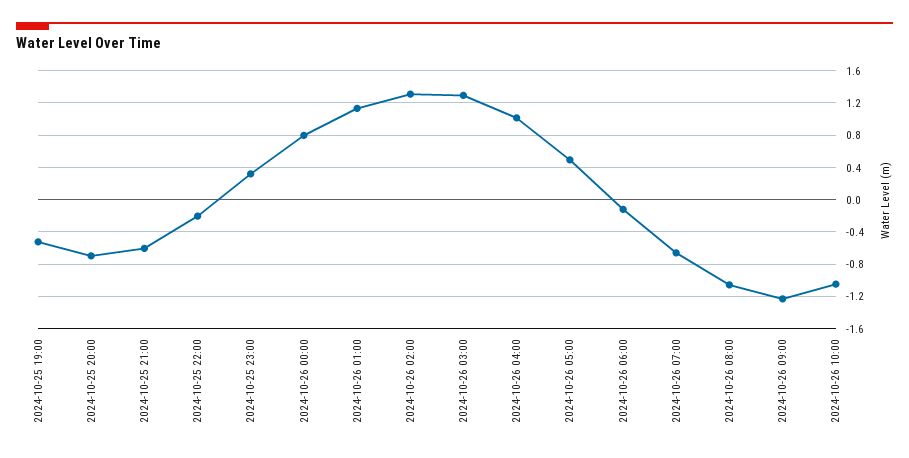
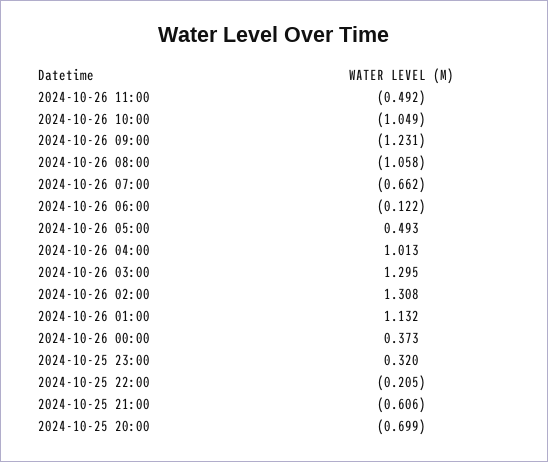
2024-10-25 19:00: -0.5 -> none
2024-10-26 00:00: 0.8 -> 0.373
2024-10-26 11:00: none -> -0.492

